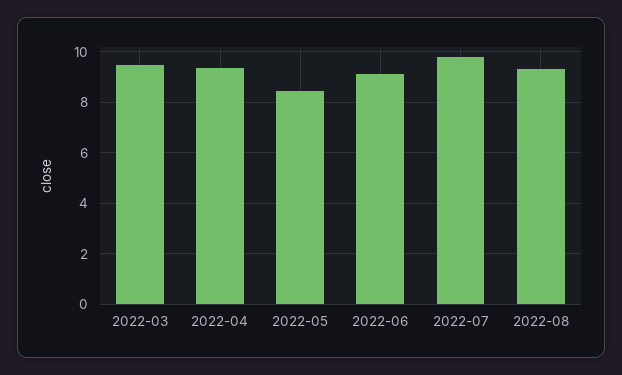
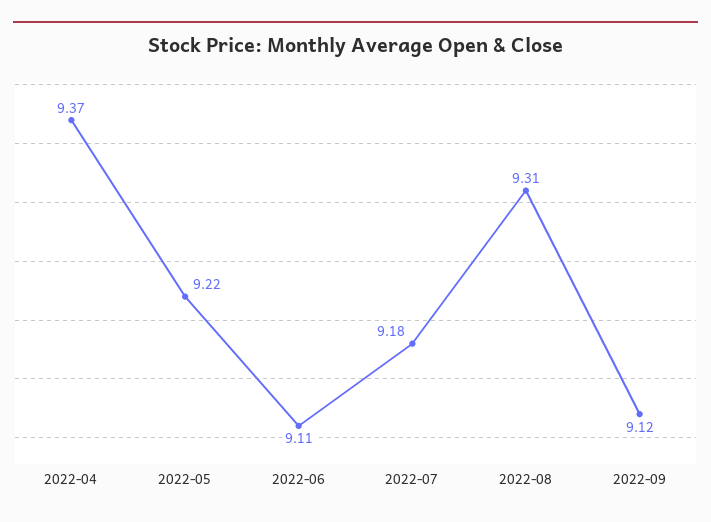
2022-03: 9.5 -> none
2022-05: 8.5 -> 9.22
2022-07: 9.75 -> 9.18
2022-09: none -> 9.12

